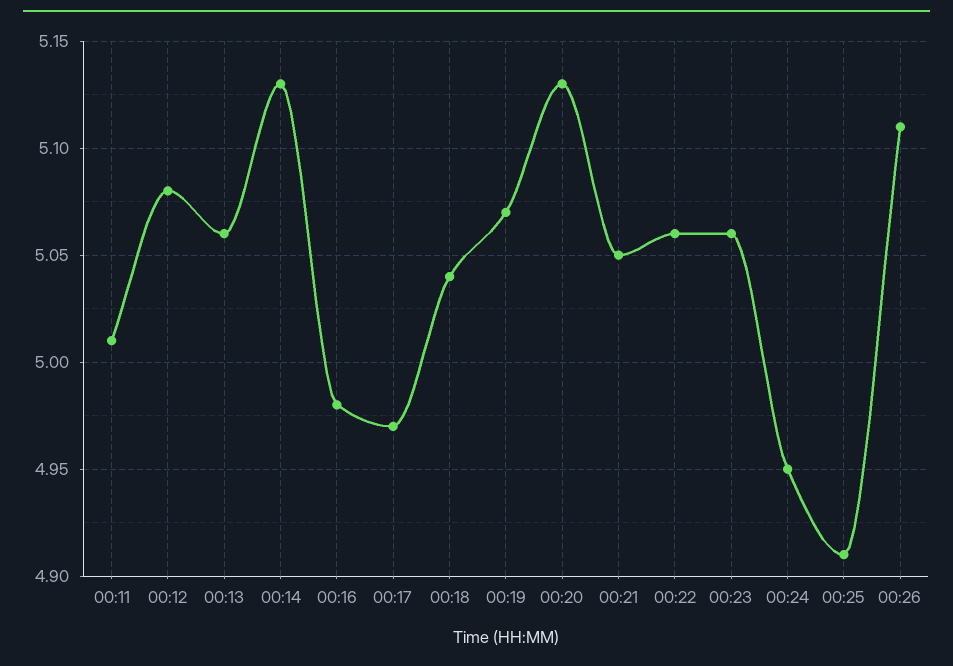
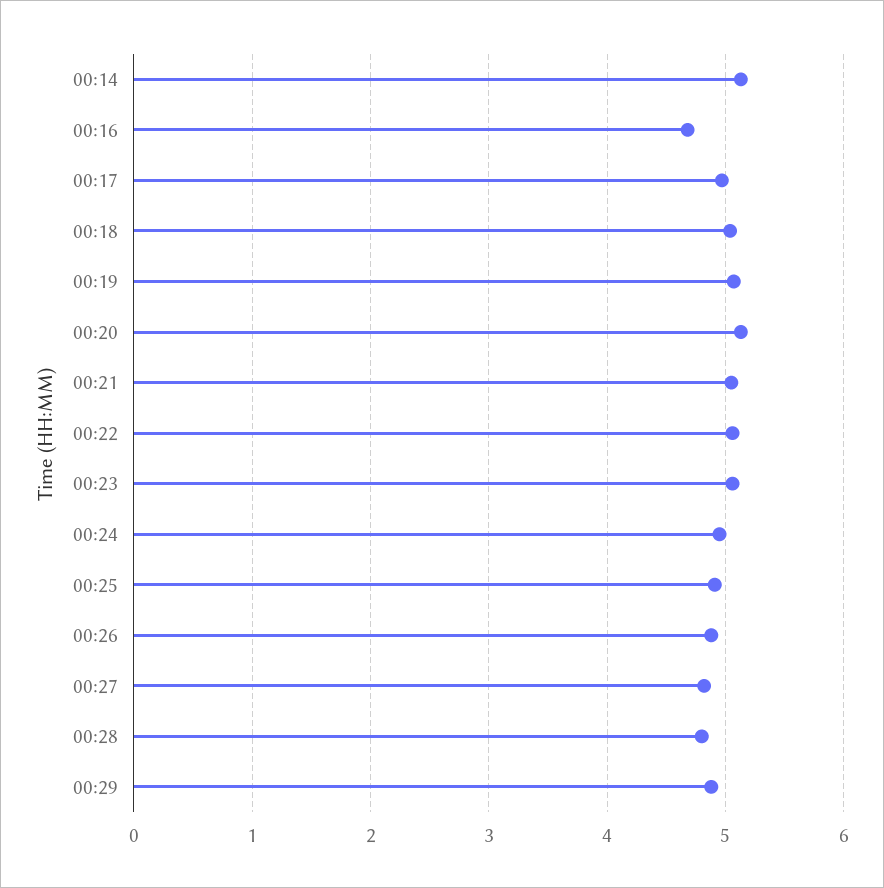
00:11: 5.01 -> none
00:12: 5.08 -> none
00:13: 5.06 -> none
00:16: 4.98 -> 4.7
00:26: 5.11 -> 4.9
00:27: none -> 4.8
00:28: none -> 4.8
00:29: none -> 4.9

